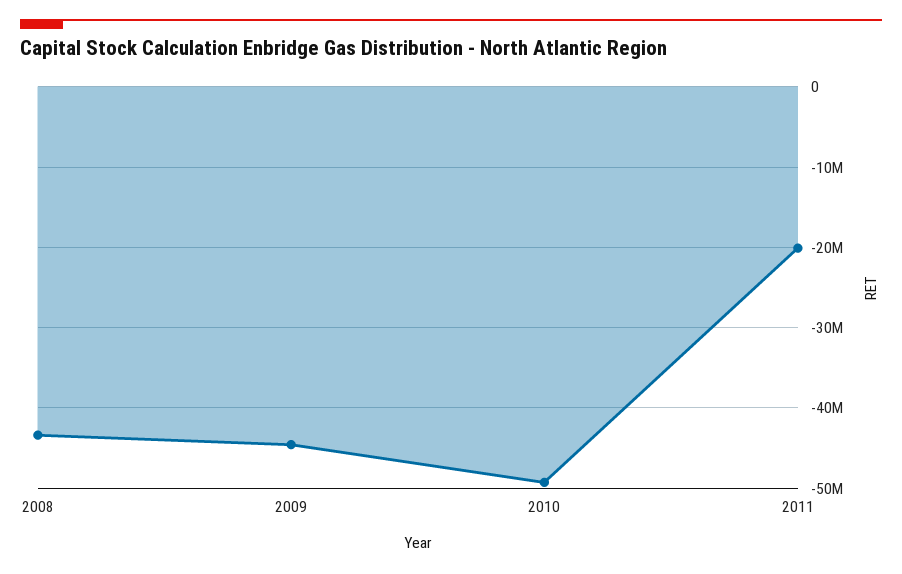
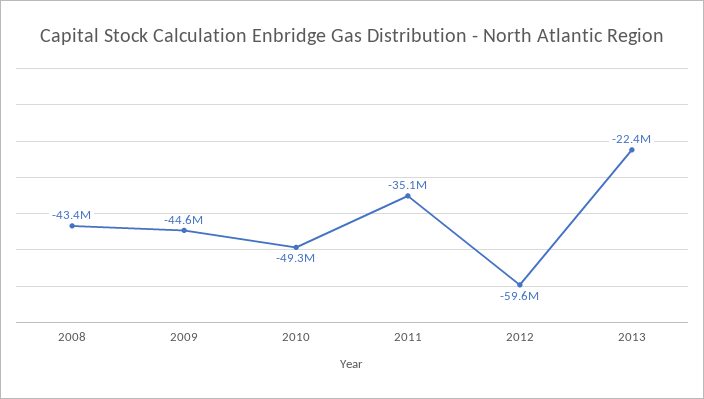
2011: -20000000 -> -35100000
2012: none -> -59600000
2013: none -> -22400000

